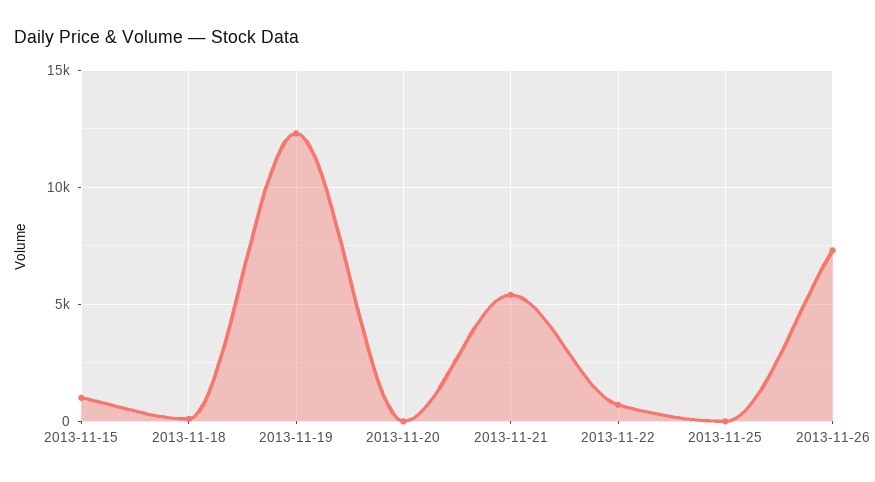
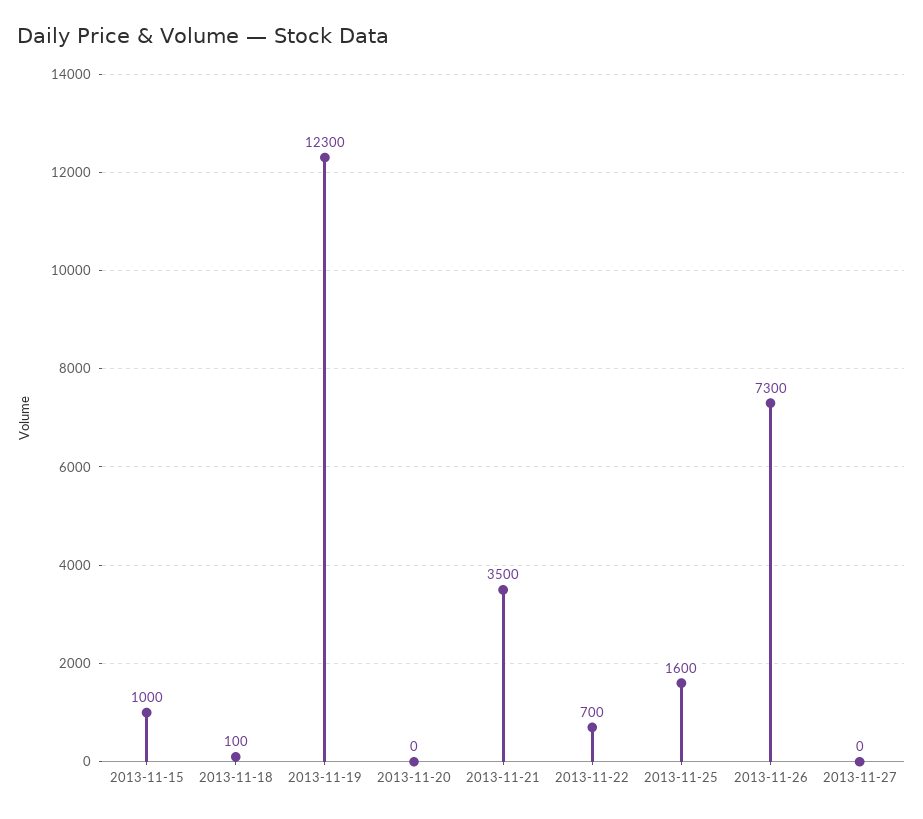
2013-11-21: 5500 -> 3500
2013-11-25: 0 -> 1600
2013-11-27: none -> 0

